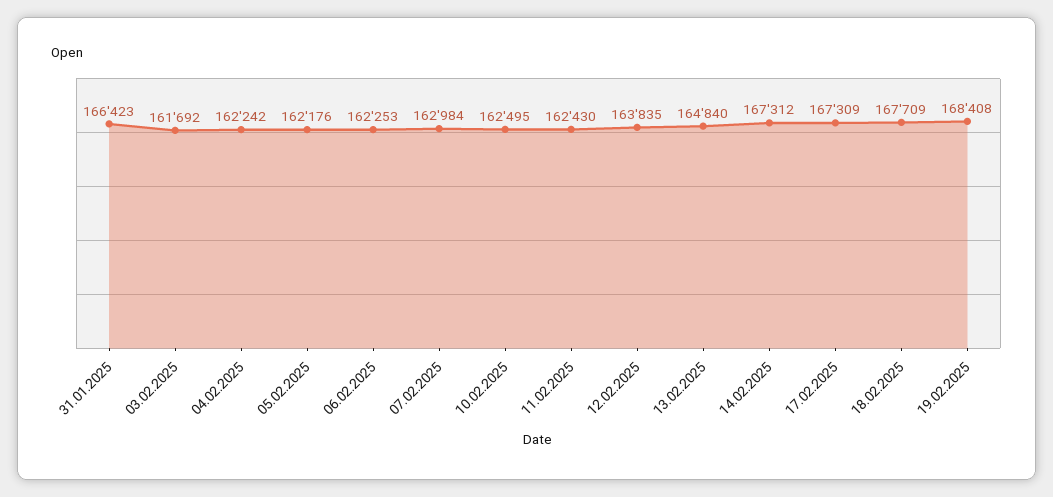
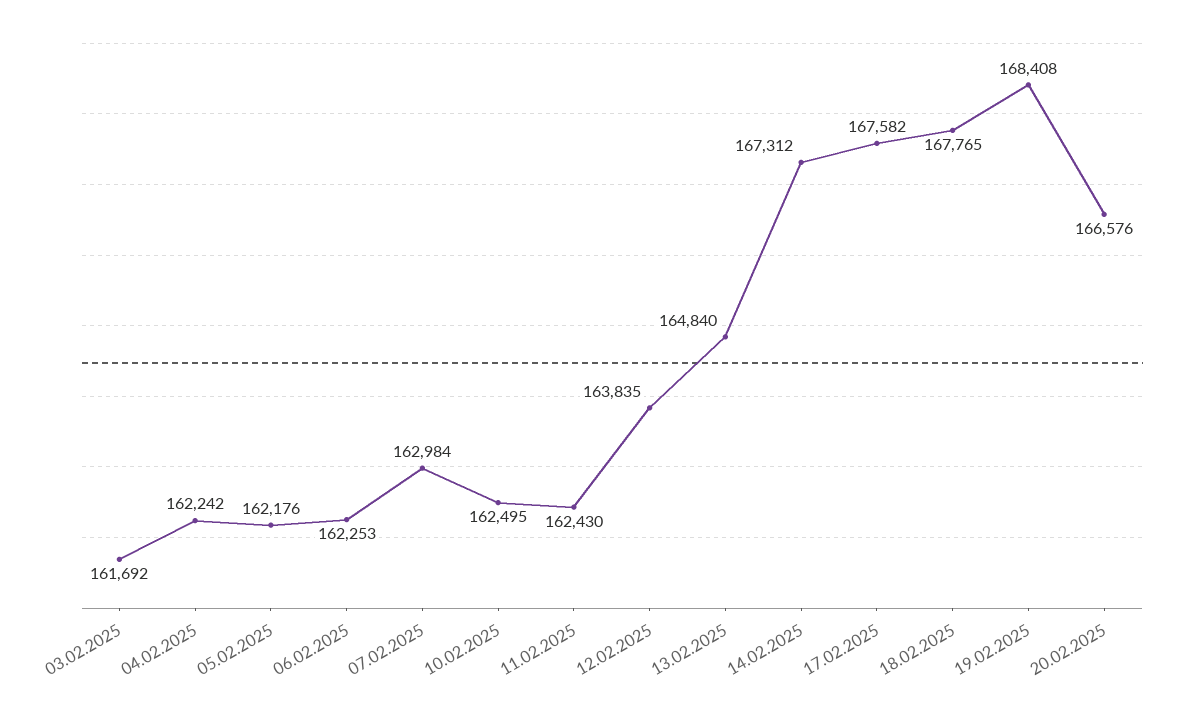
31.01.2025: 166423 -> none
17.02.2025: 167309 -> 167582
18.02.2025: 167709 -> 167765
20.02.2025: none -> 166576

